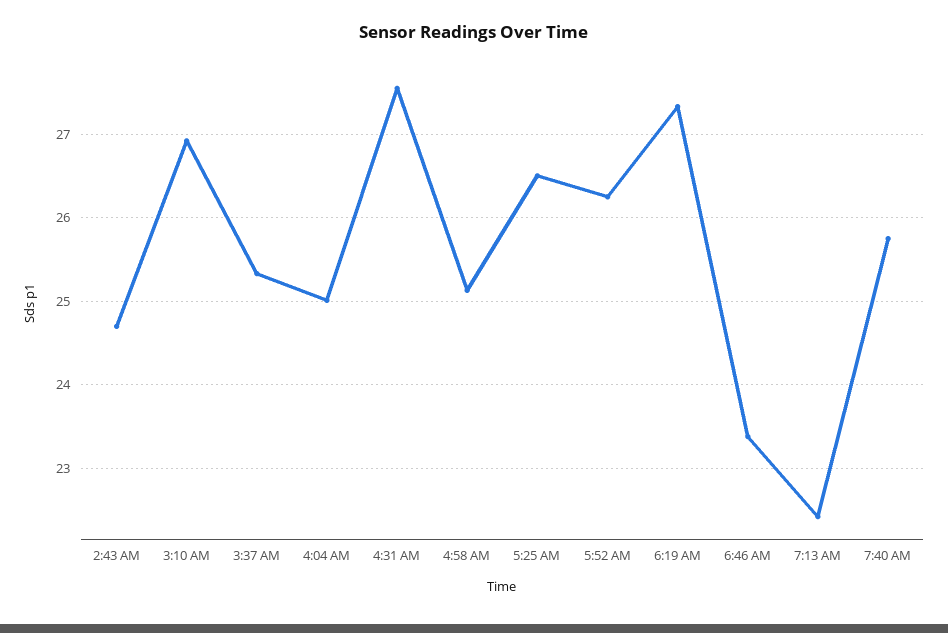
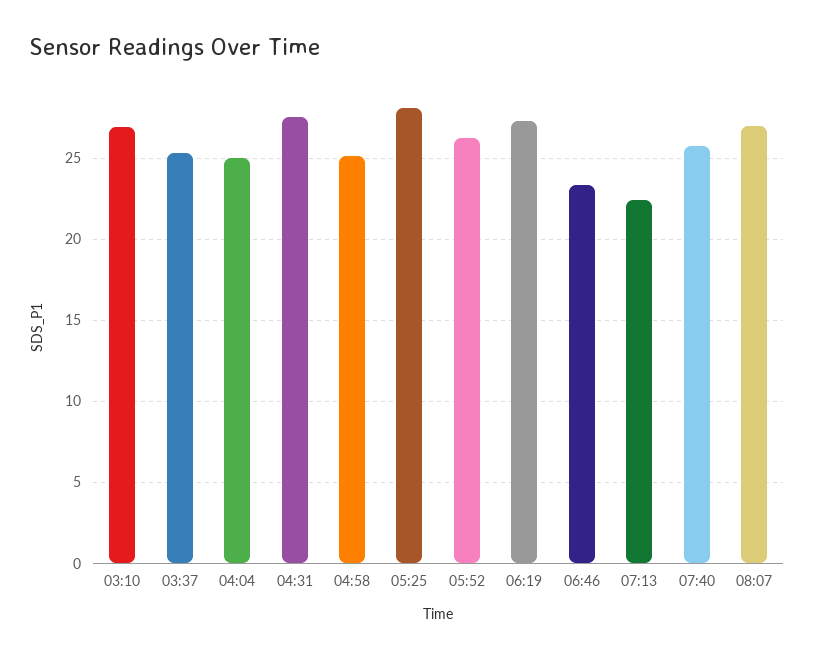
2:43 AM: 24.7 -> none
5:25 AM: 26.5 -> 28
08:07: none -> 27

